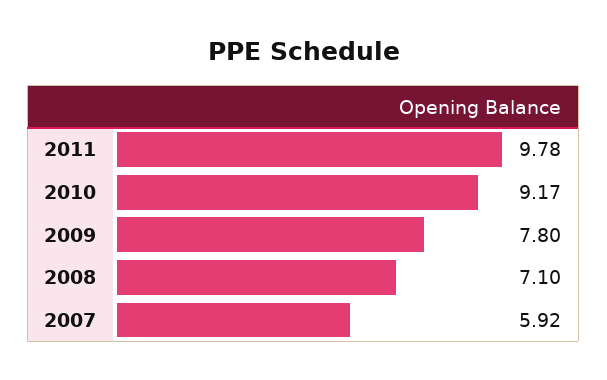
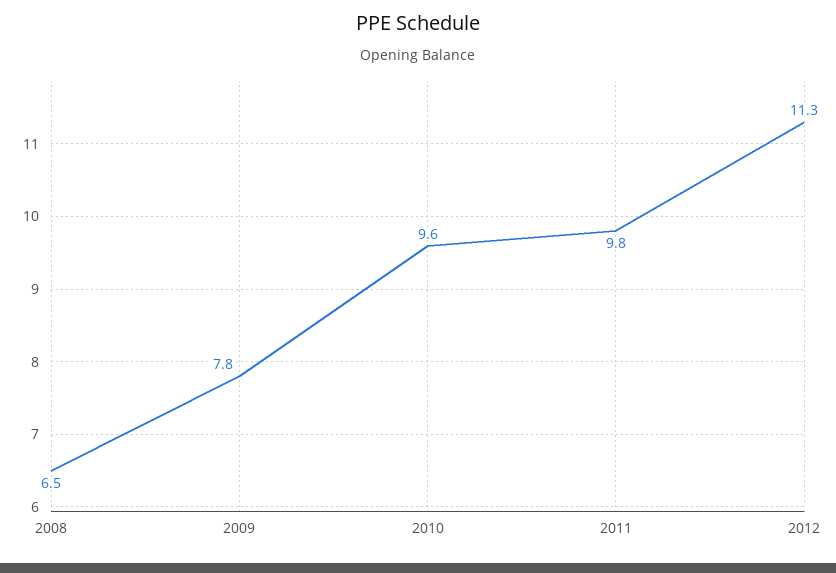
2010: 9.17 -> 9.6
2008: 7.1 -> 6.5
2007: 5.92 -> none
2012: none -> 11.3

